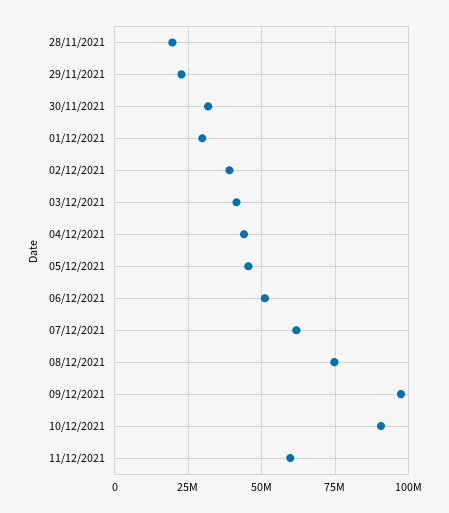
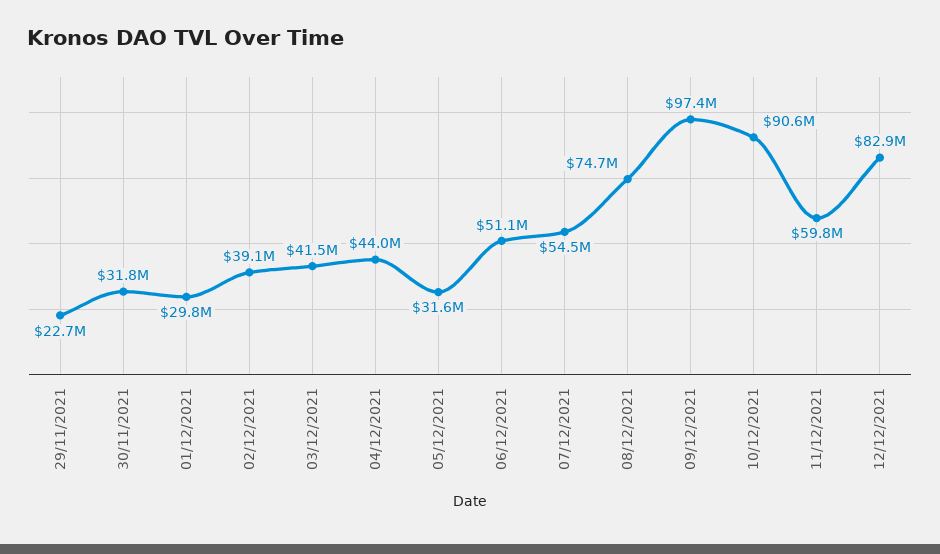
28/11/2021: 20000000 -> none
05/12/2021: 45000000 -> 31600000
07/12/2021: 62500000 -> 54500000
12/12/2021: none -> 82900000

